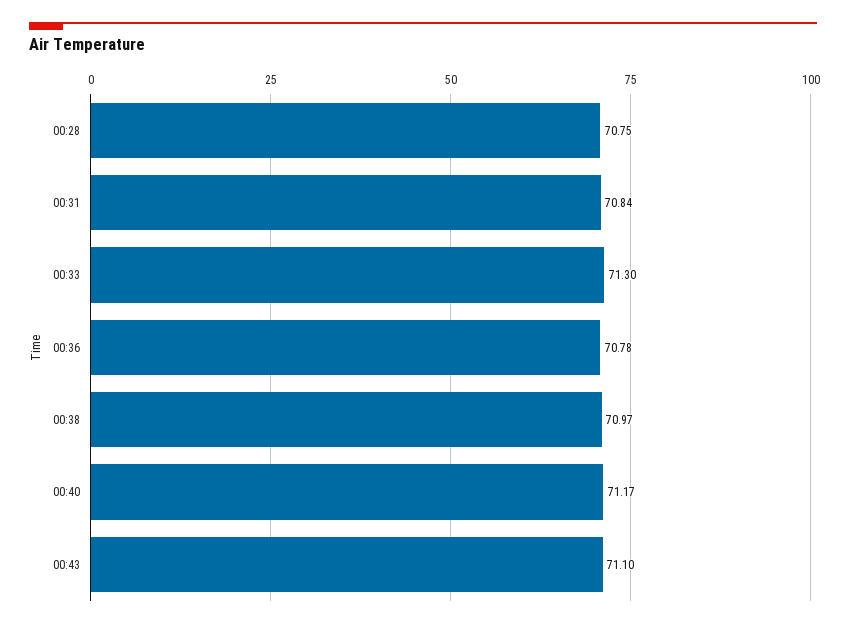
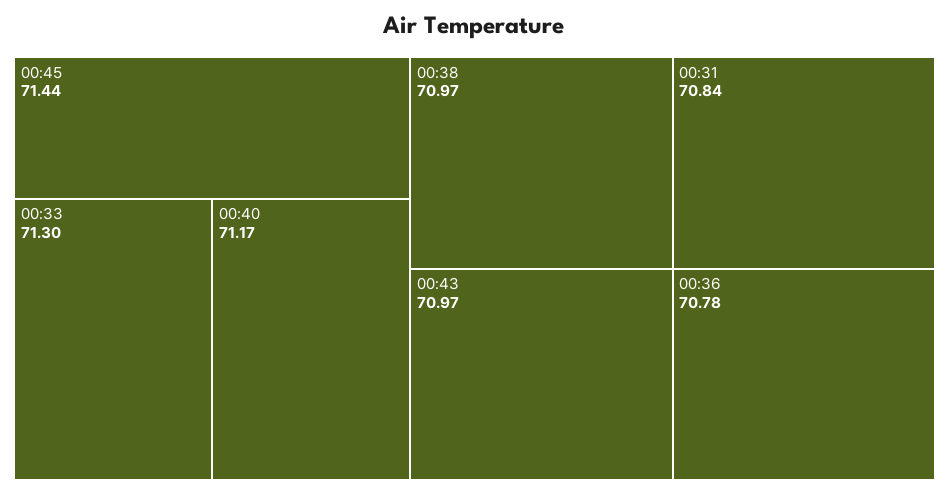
00:28: 70.75 -> none
00:43: 71.1 -> 70.97
00:45: none -> 71.44

